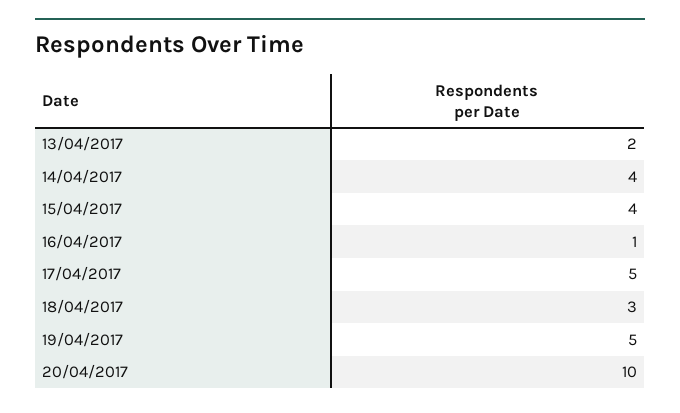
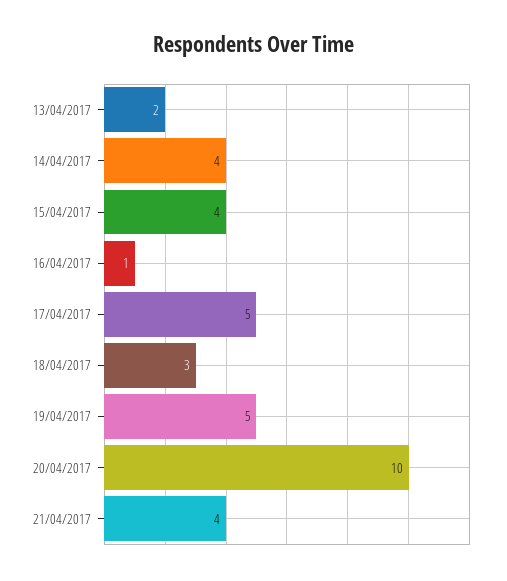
21/04/2017: none -> 4

